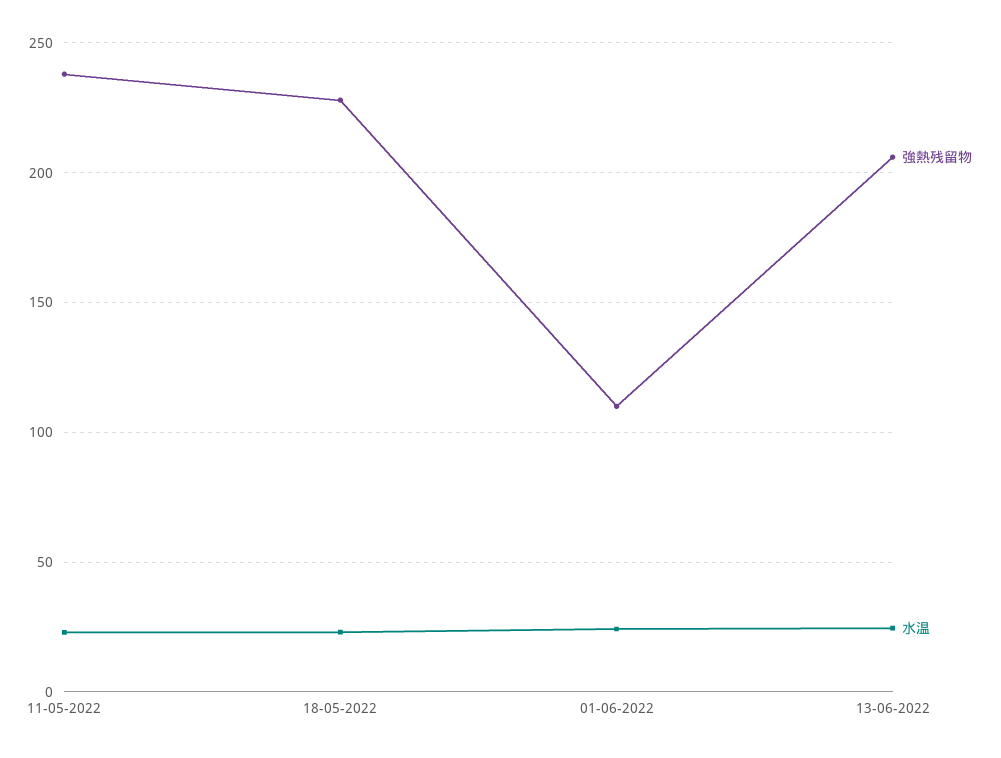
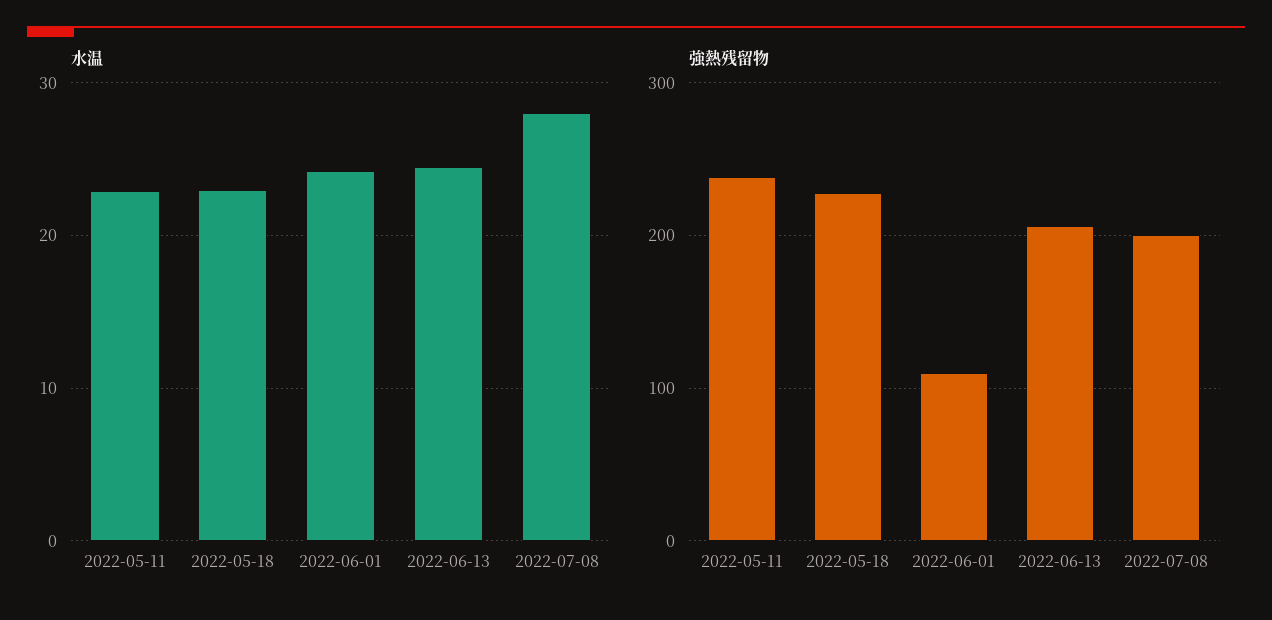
水温, 2022-07-08: none -> 28
強熱残留物, 2022-07-08: none -> 200

